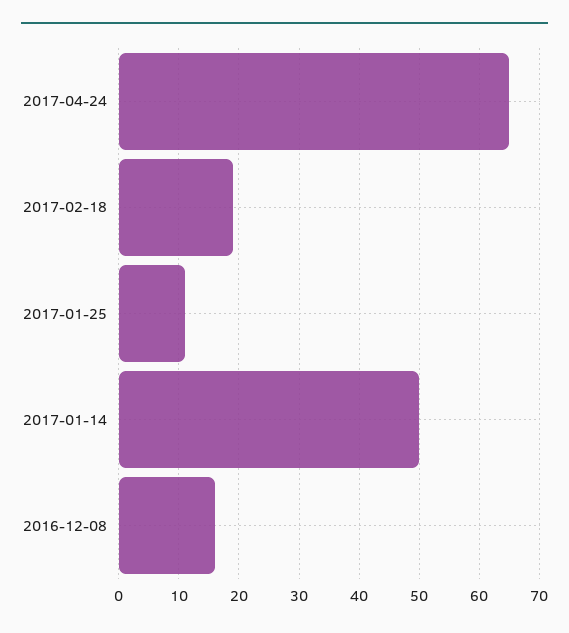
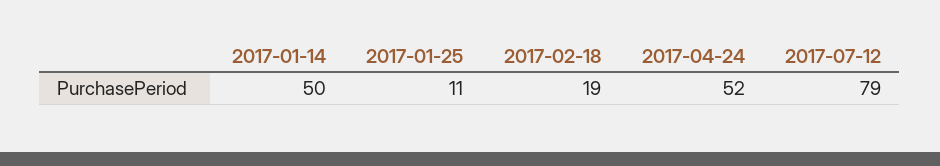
2017-04-24: 65 -> 52
2016-12-08: 16 -> none
2017-07-12: none -> 79

